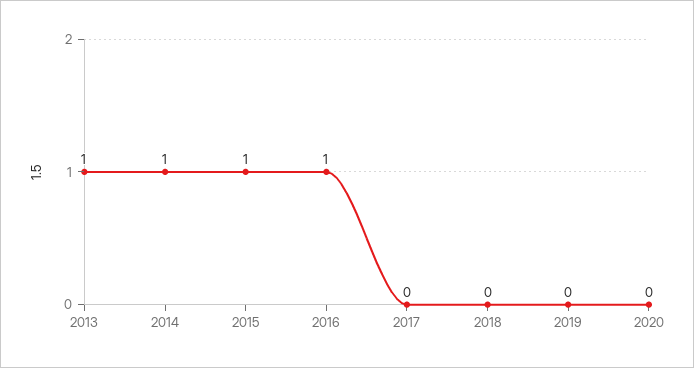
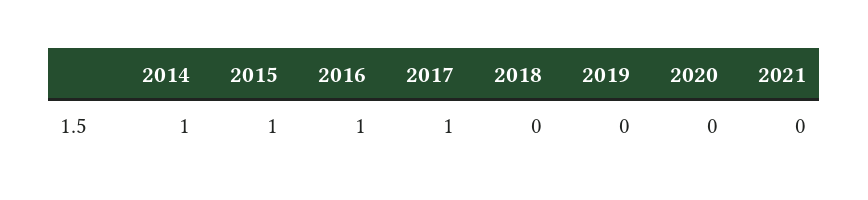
2013: 1 -> none
2017: 0 -> 1
2021: none -> 0

